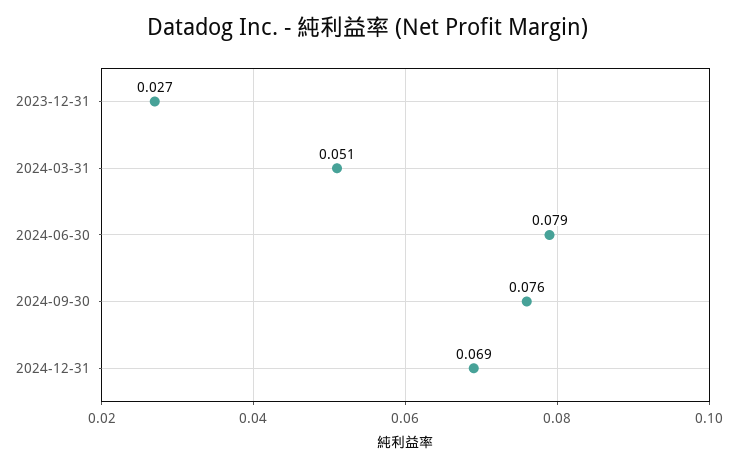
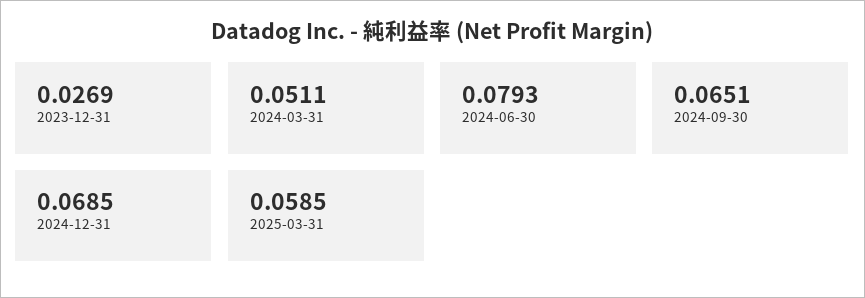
2024-09-30: 0.076 -> 0.0651
2025-03-31: none -> 0.0585

